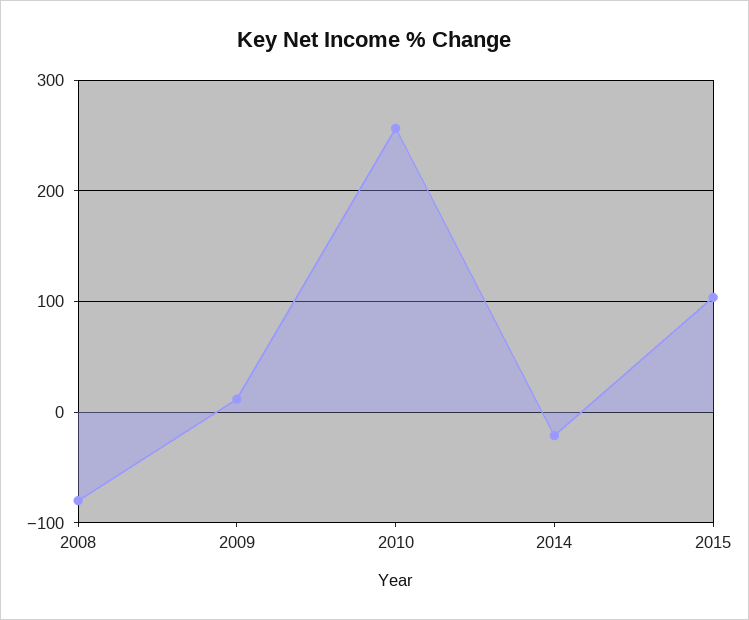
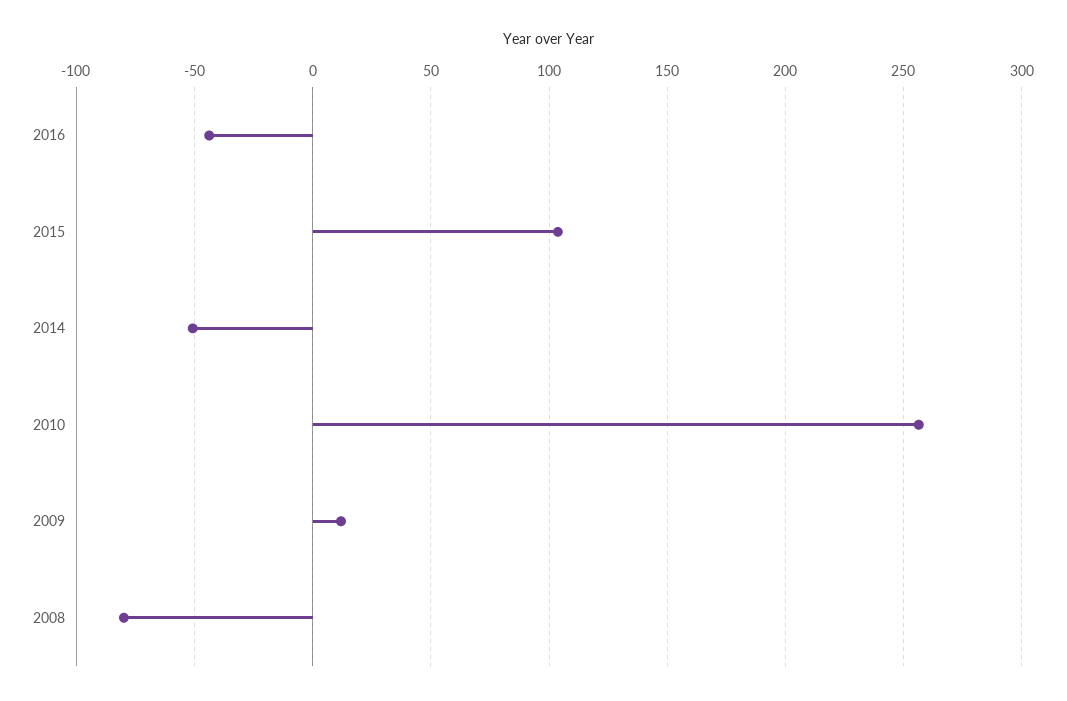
2014: -20 -> -50
2016: none -> -45

